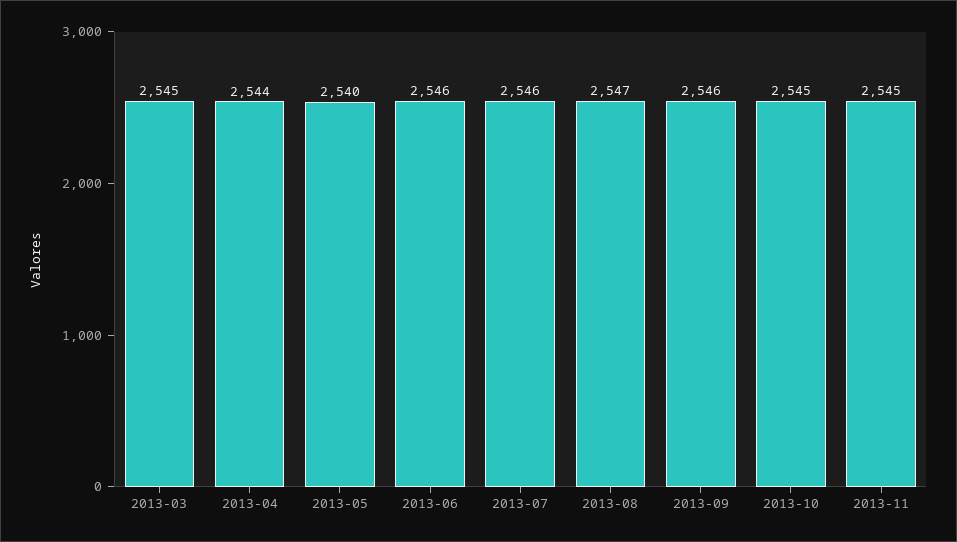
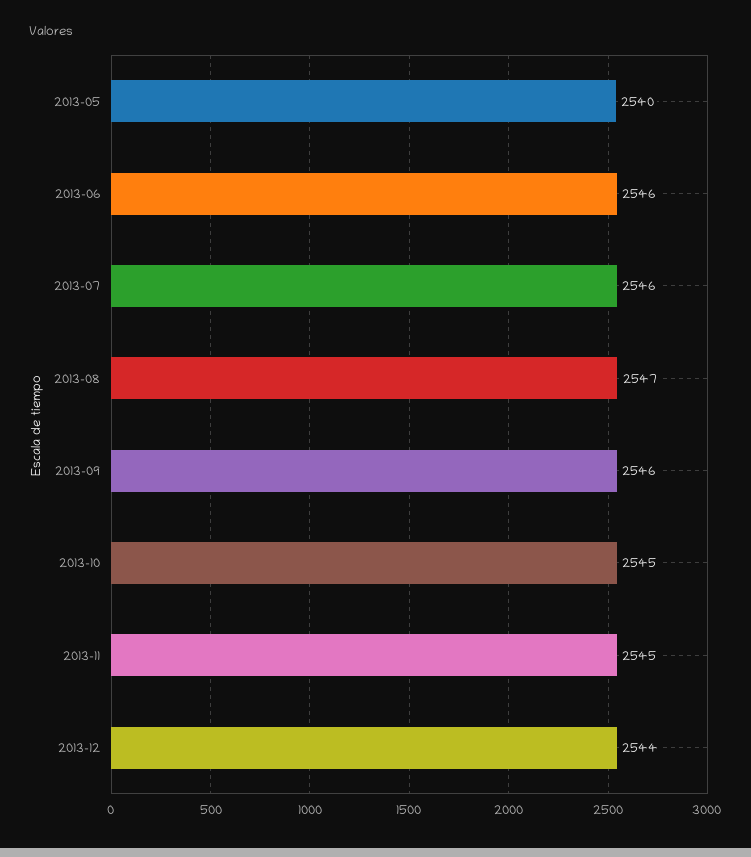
2013-03: 2545 -> none
2013-04: 2544 -> none
2013-12: none -> 2544

